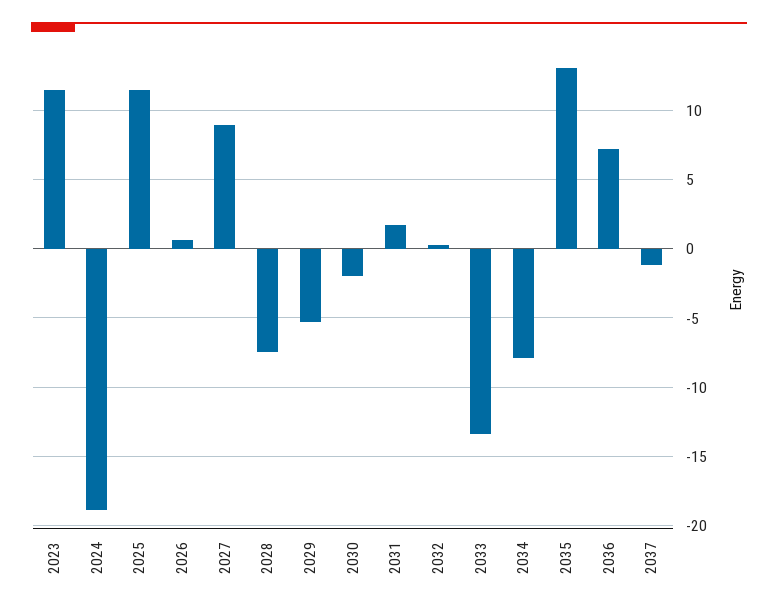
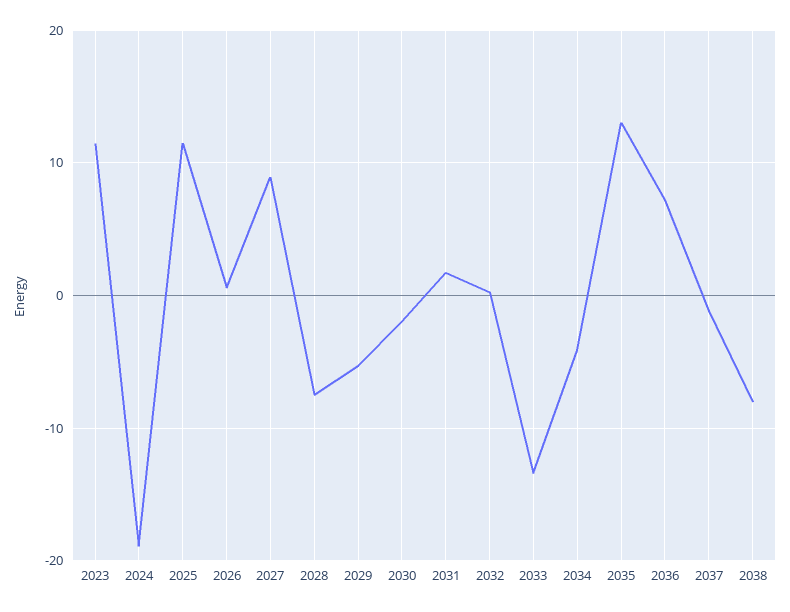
2034: -8 -> -4
2038: none -> -8

